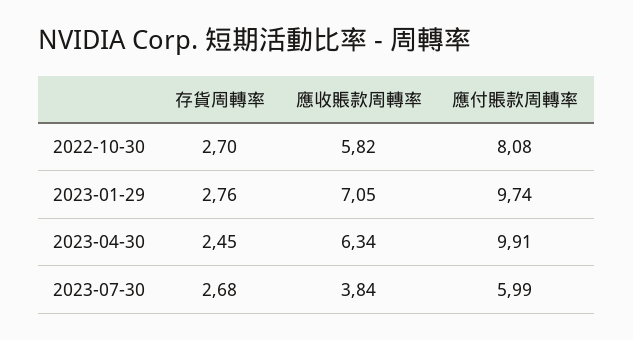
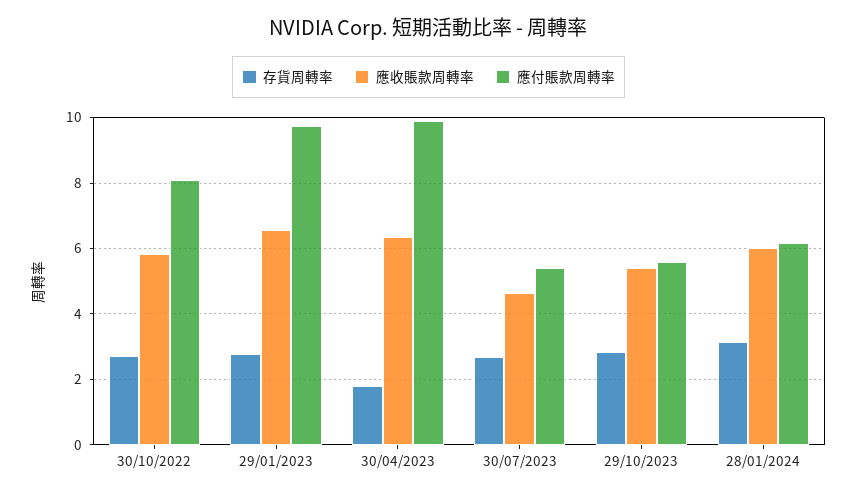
應收賬款周轉率, 2023-01-29: 7.05 -> 6.6
存貨周轉率, 2023-04-30: 2.45 -> 1.8
應收賬款周轉率, 2023-07-30: 3.84 -> 4.6
應付賬款周轉率, 2023-07-30: 5.99 -> 5.4
存貨周轉率, 29/10/2023: none -> 2.8
應收賬款周轉率, 29/10/2023: none -> 5.4
應付賬款周轉率, 29/10/2023: none -> 5.6
存貨周轉率, 28/01/2024: none -> 3.2
應收賬款周轉率, 28/01/2024: none -> 6
應付賬款周轉率, 28/01/2024: none -> 6.2

